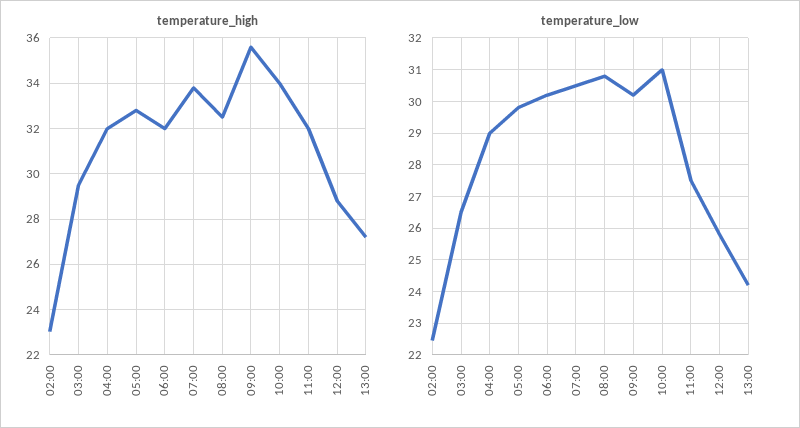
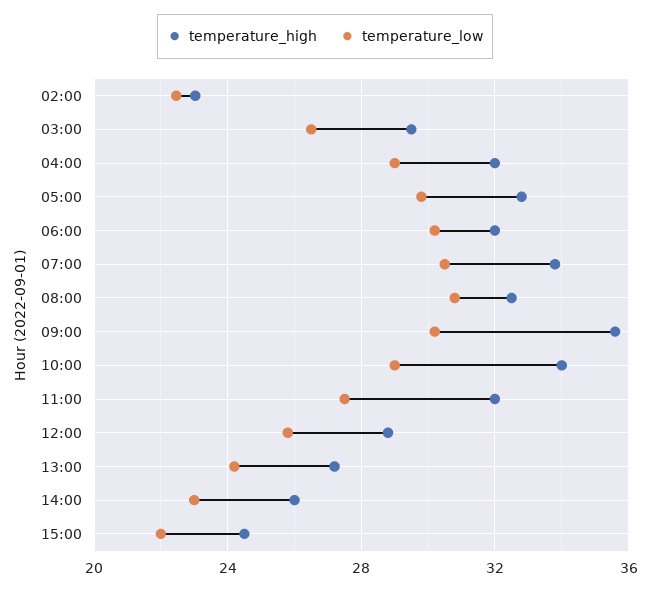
temperature_low, 10:00: 31 -> 29
temperature_high, 14:00: none -> 26
temperature_low, 14:00: none -> 23
temperature_high, 15:00: none -> 24.5
temperature_low, 15:00: none -> 22

